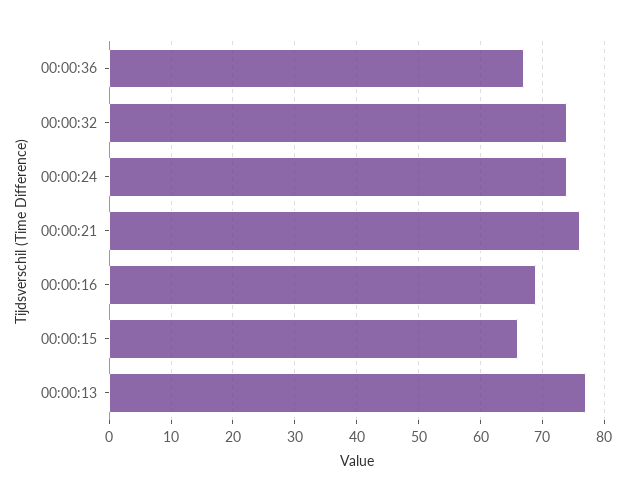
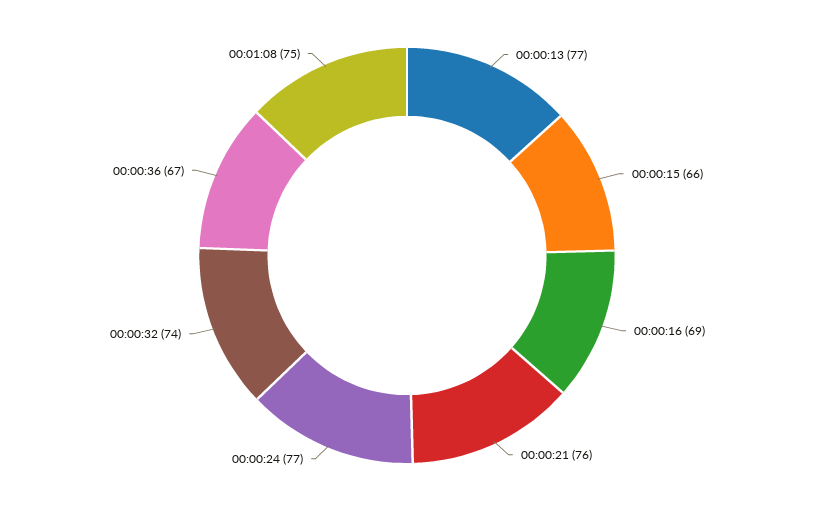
00:00:24: 74 -> 77
00:01:08: none -> 75

